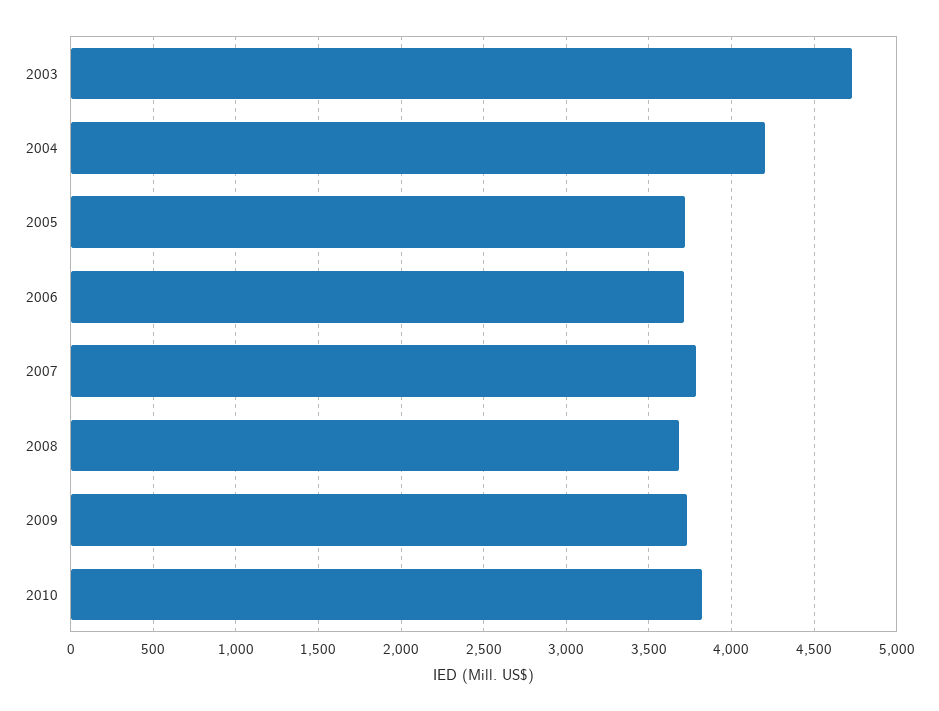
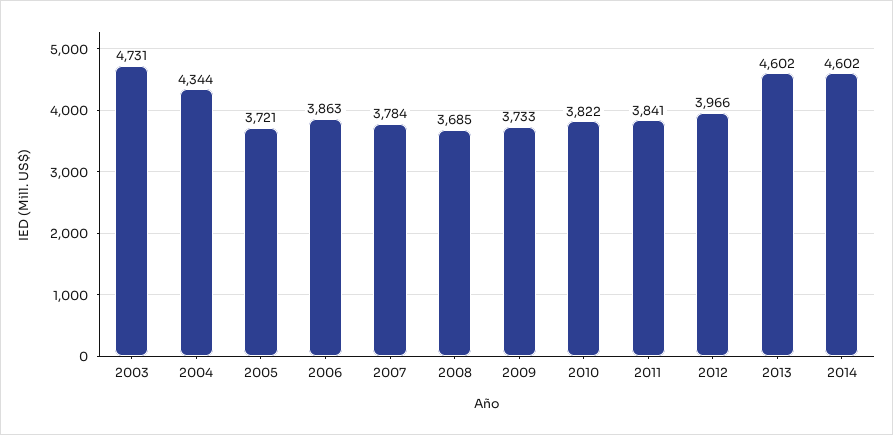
2004: 4200 -> 4344
2006: 3700 -> 3863
2011: none -> 3841
2012: none -> 3966
2013: none -> 4602
2014: none -> 4602

